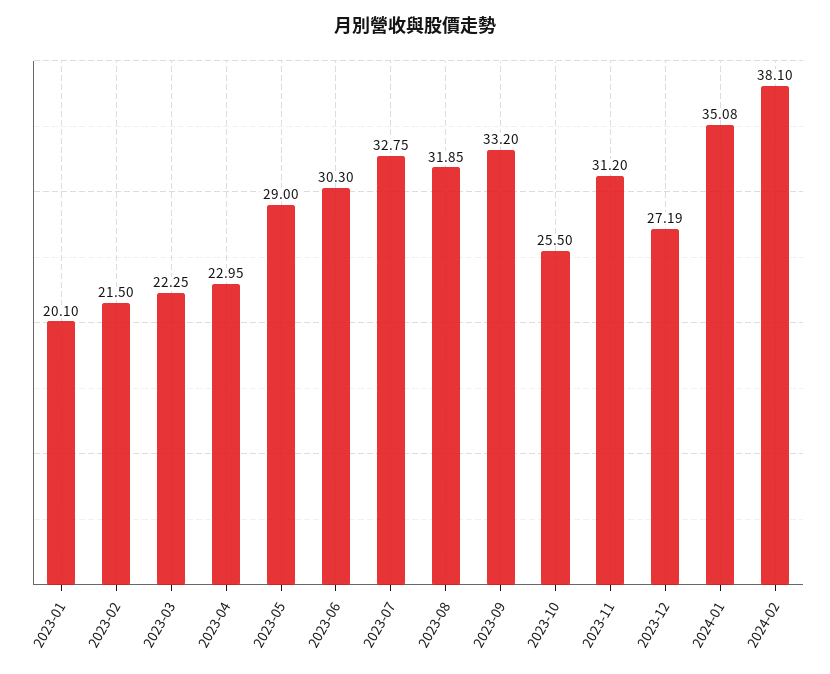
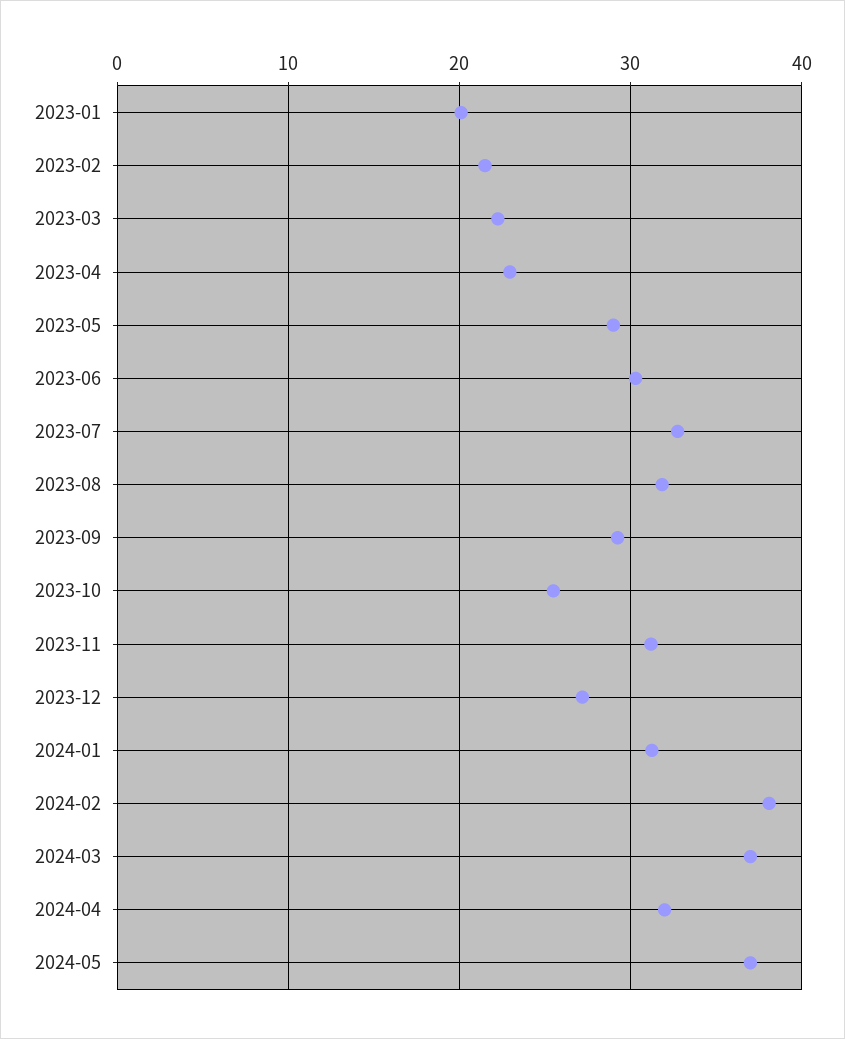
2023-09: 33.2 -> 29
2024-01: 35.08 -> 31
2024-03: none -> 37
2024-04: none -> 32
2024-05: none -> 37

